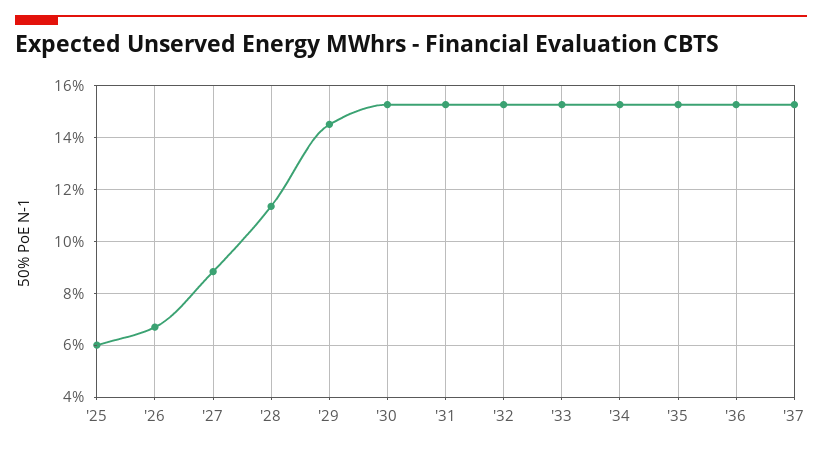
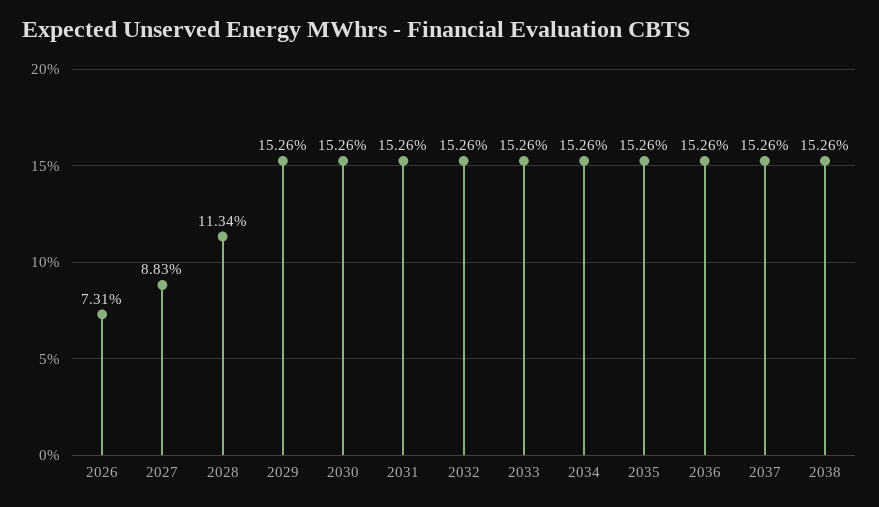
'25: 6 -> none
'26: 6.75 -> 7.31
'29: 14.5 -> 15.26
2038: none -> 15.26

